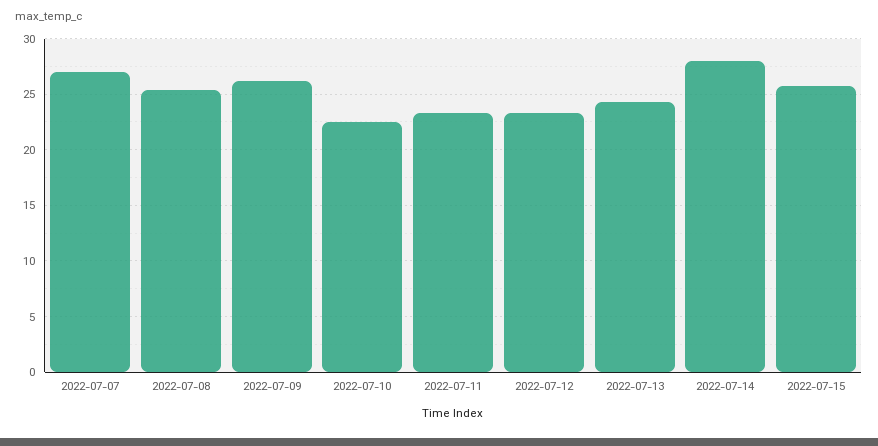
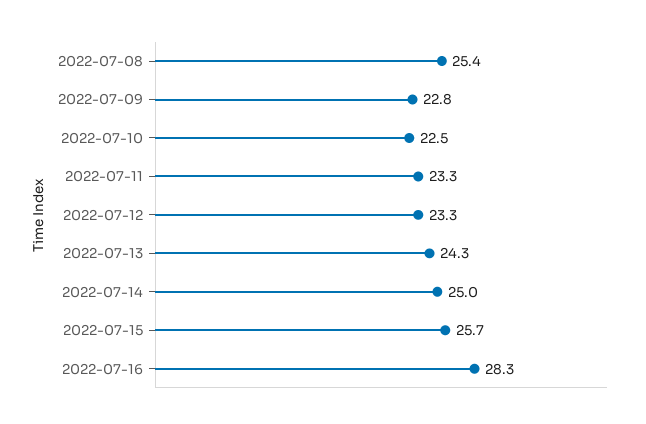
2022-07-07: 27 -> none
2022-07-09: 26 -> 22.8
2022-07-14: 28 -> 25
2022-07-16: none -> 28.3

